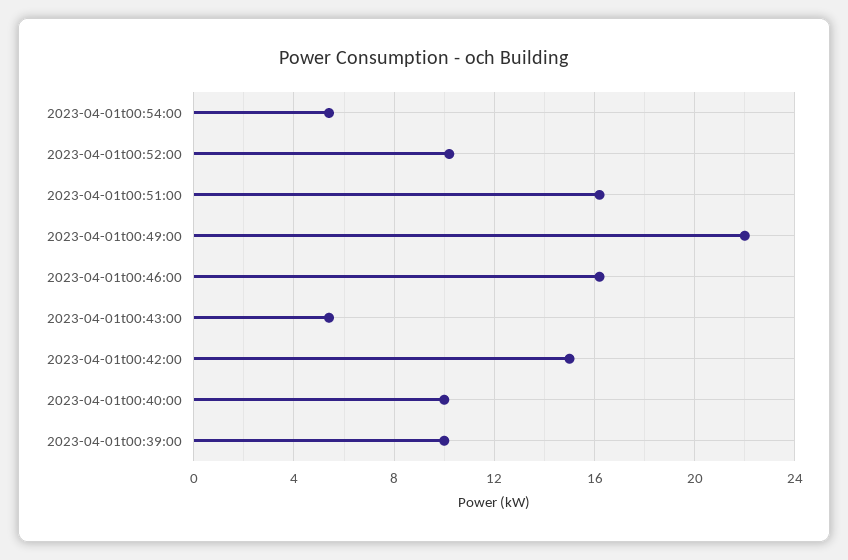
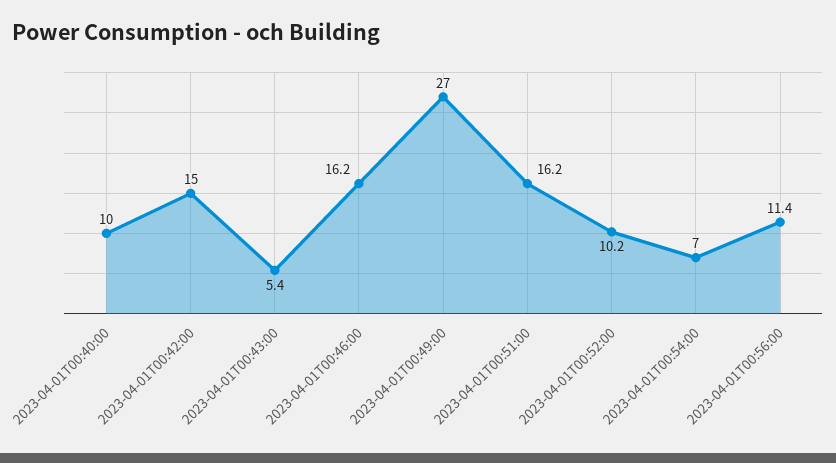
2023-04-01t00:54:00: 5.5 -> 7
2023-04-01t00:49:00: 22 -> 27
2023-04-01t00:39:00: 10 -> none
2023-04-01T00:56:00: none -> 11.4

